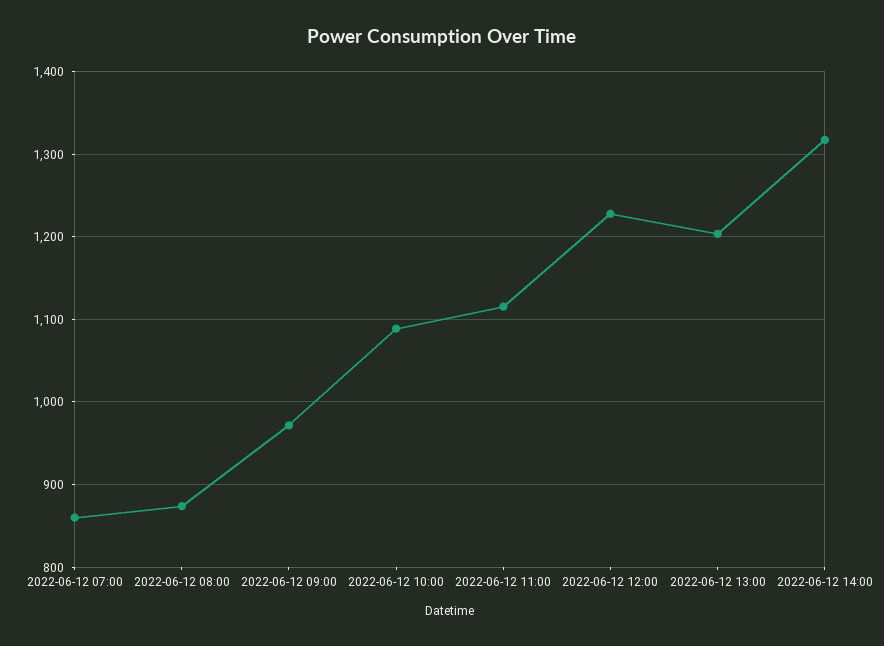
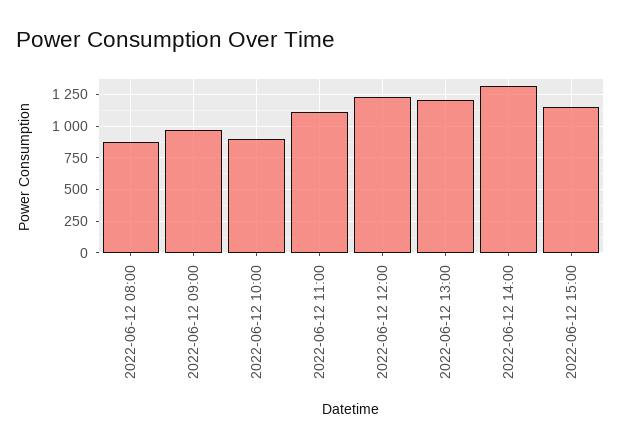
2022-06-12 07:00: 860 -> none
2022-06-12 10:00: 1090 -> 900
2022-06-12 15:00: none -> 1150

